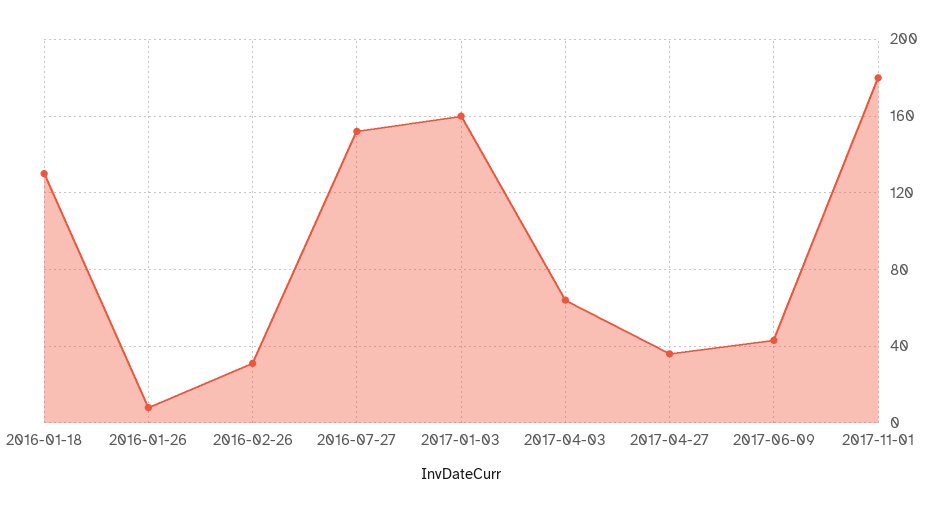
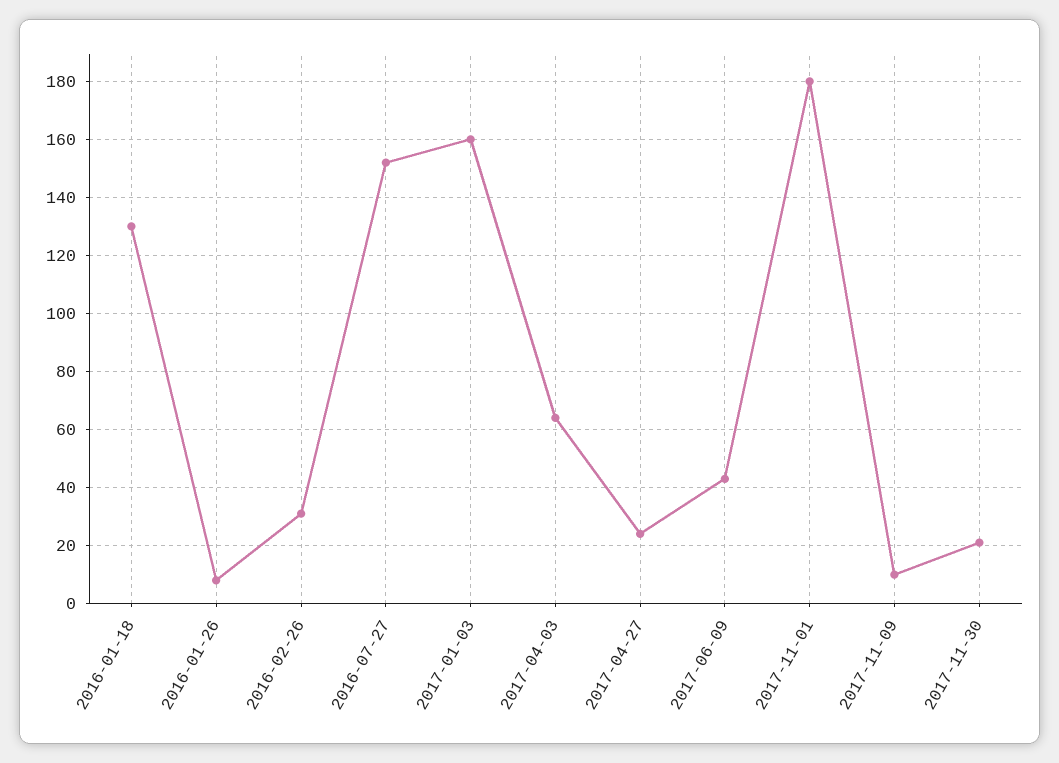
2017-04-27: 35 -> 25
2017-11-09: none -> 10
2017-11-30: none -> 20

